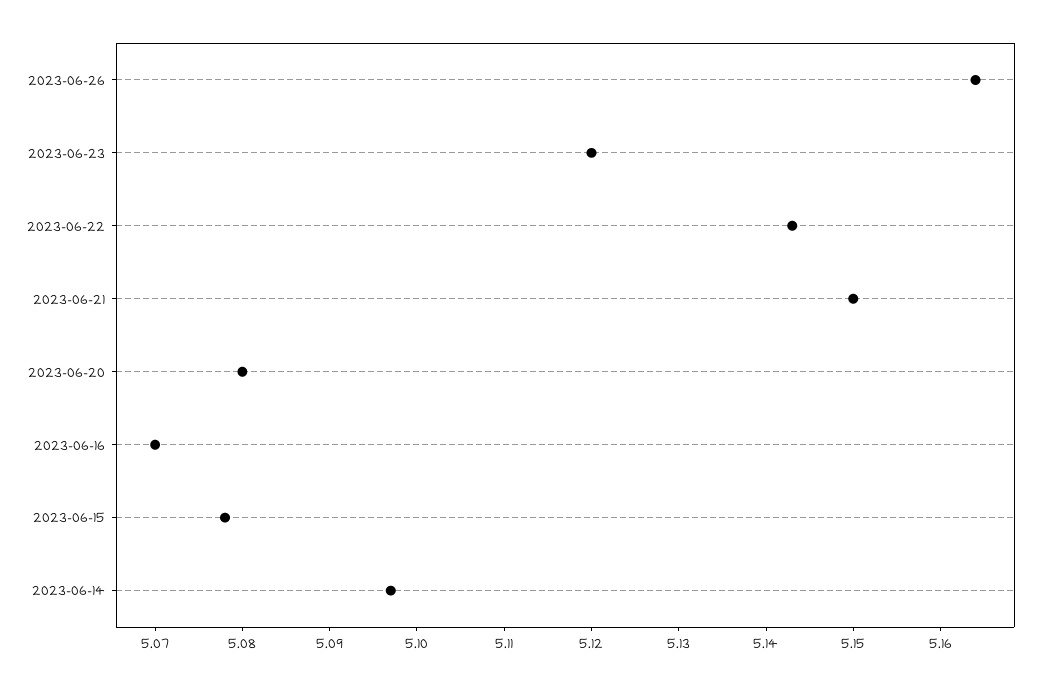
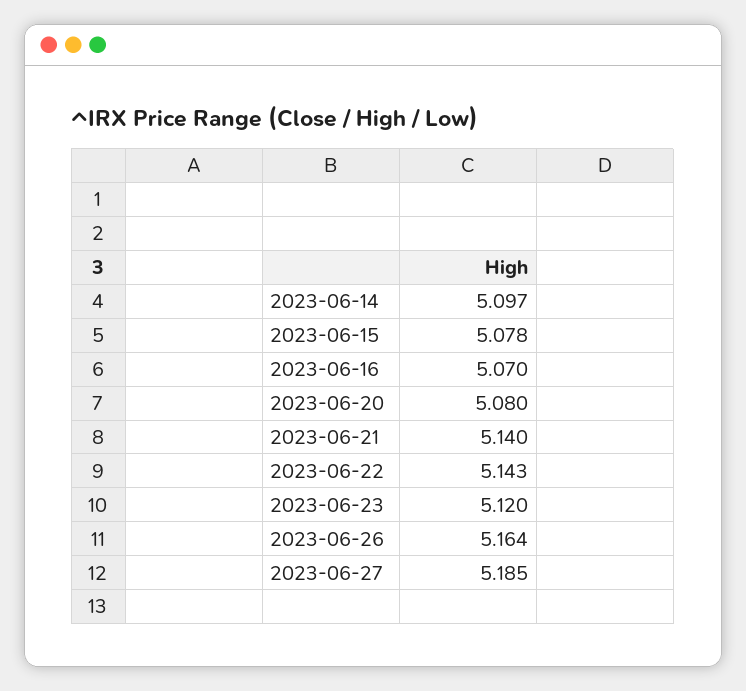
2023-06-21: 5.15 -> 5.14
2023-06-27: none -> 5.185

